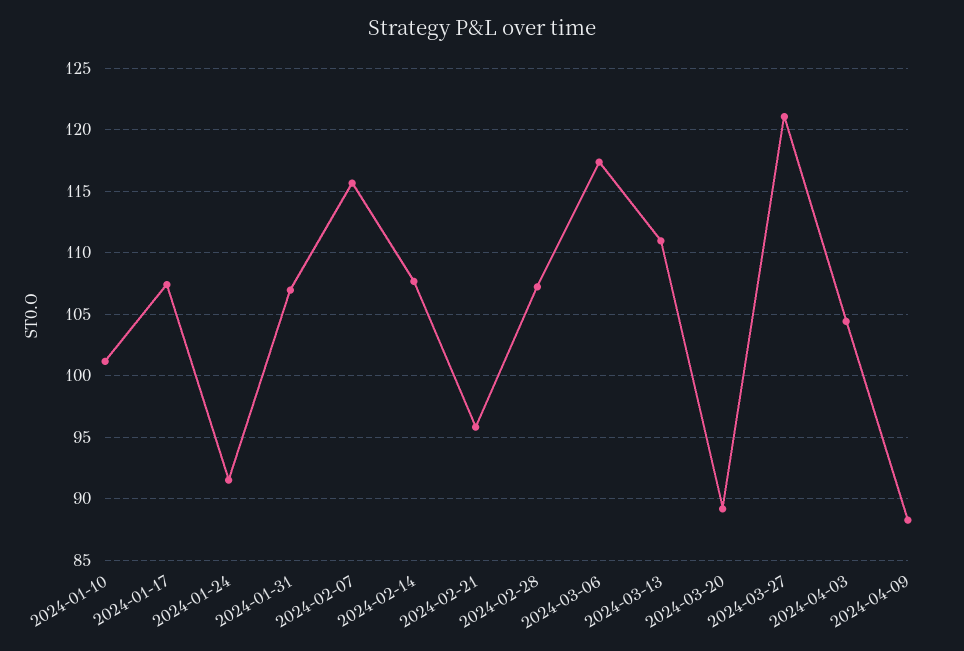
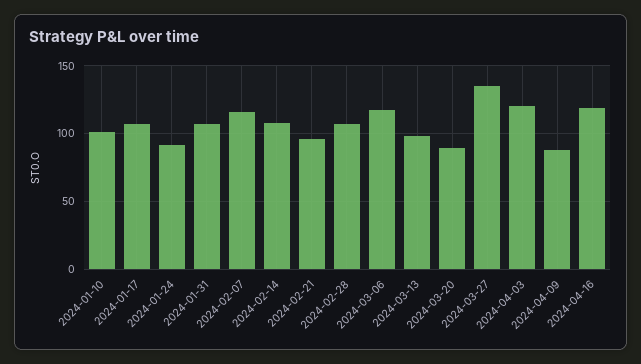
2024-03-13: 111 -> 100
2024-03-27: 121 -> 135
2024-04-03: 104.5 -> 120
2024-04-16: none -> 120

